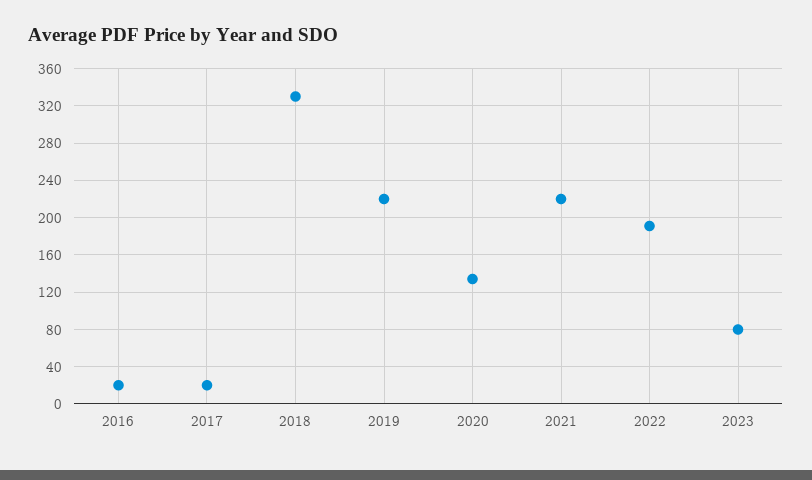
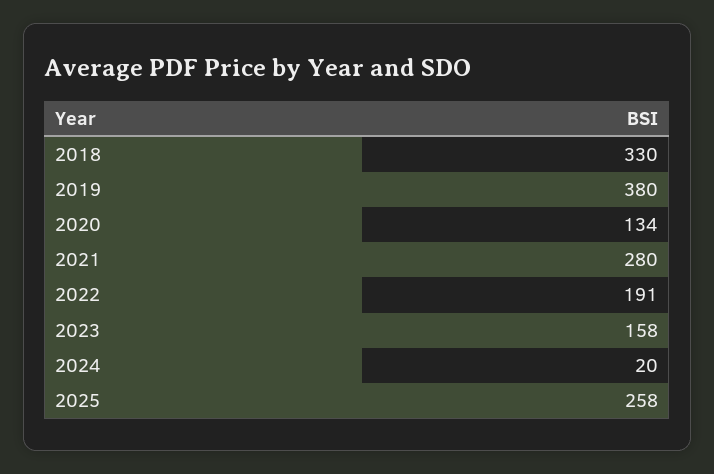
2016: 20 -> none
2017: 20 -> none
2019: 220 -> 380
2021: 220 -> 280
2023: 80 -> 158
2024: none -> 20
2025: none -> 258

